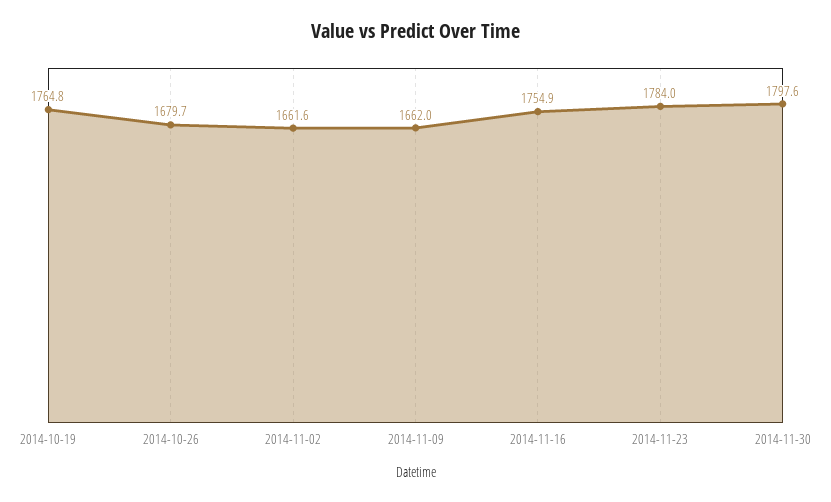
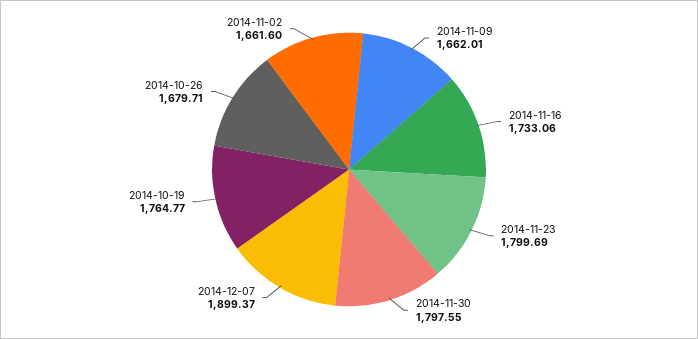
2014-11-16: 1754.9 -> 1733.06
2014-11-23: 1784 -> 1799.69
2014-12-07: none -> 1899.37

